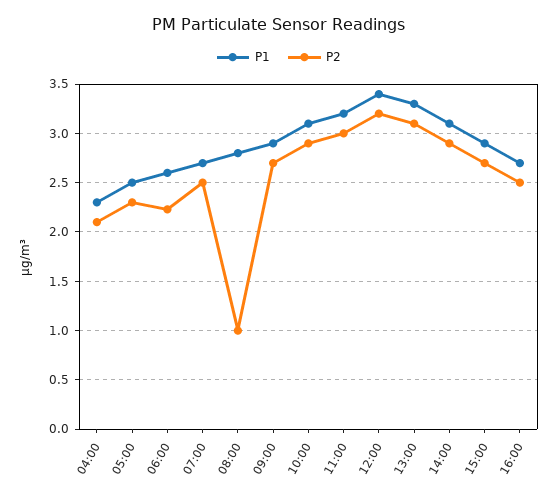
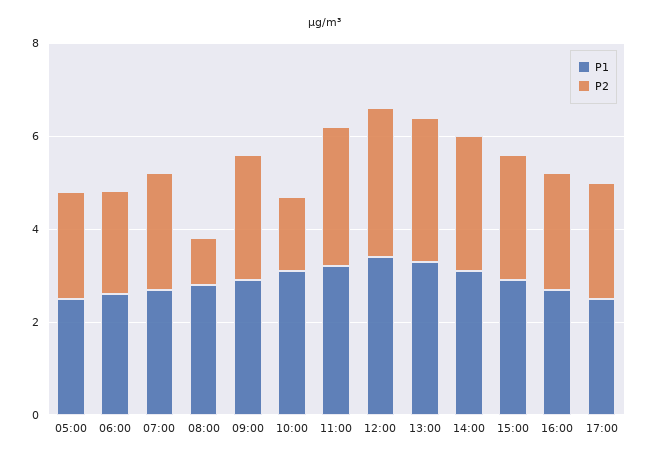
P1, 04:00: 2.3 -> none
P2, 04:00: 2.1 -> none
P2, 10:00: 2.9 -> 1.5
P1, 17:00: none -> 2.5
P2, 17:00: none -> 2.5

